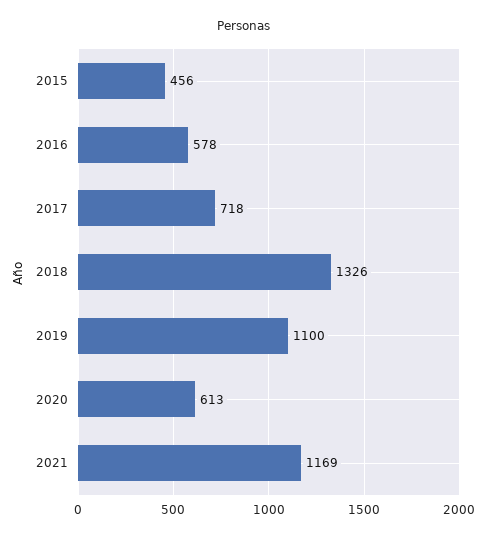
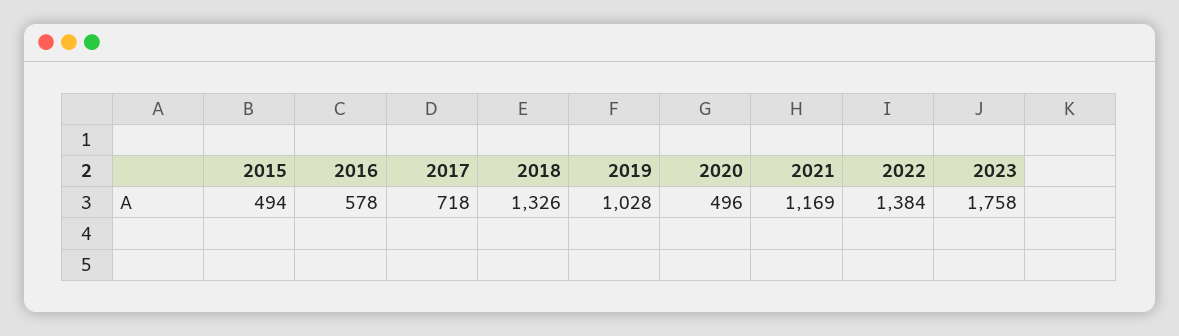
2015: 456 -> 494
2019: 1100 -> 1028
2020: 613 -> 496
2022: none -> 1384
2023: none -> 1758

